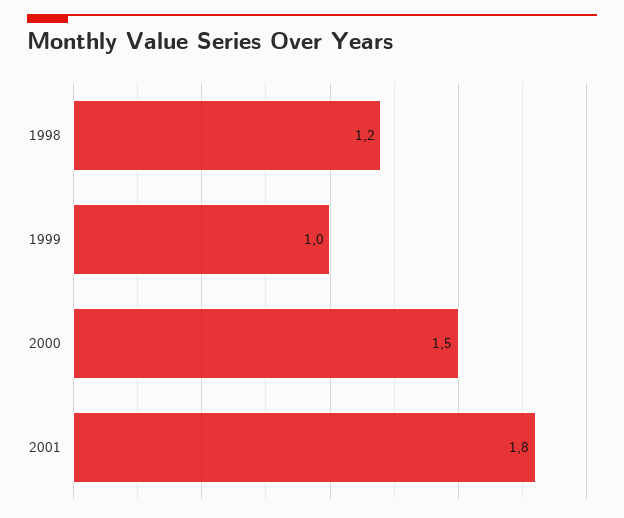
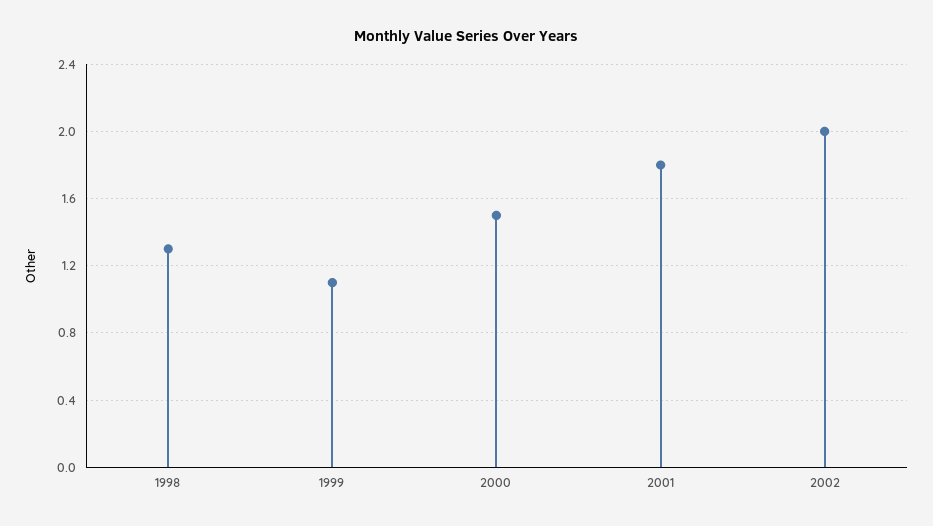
1998: 1.2 -> 1.3
1999: 1 -> 1.1
2002: none -> 2

